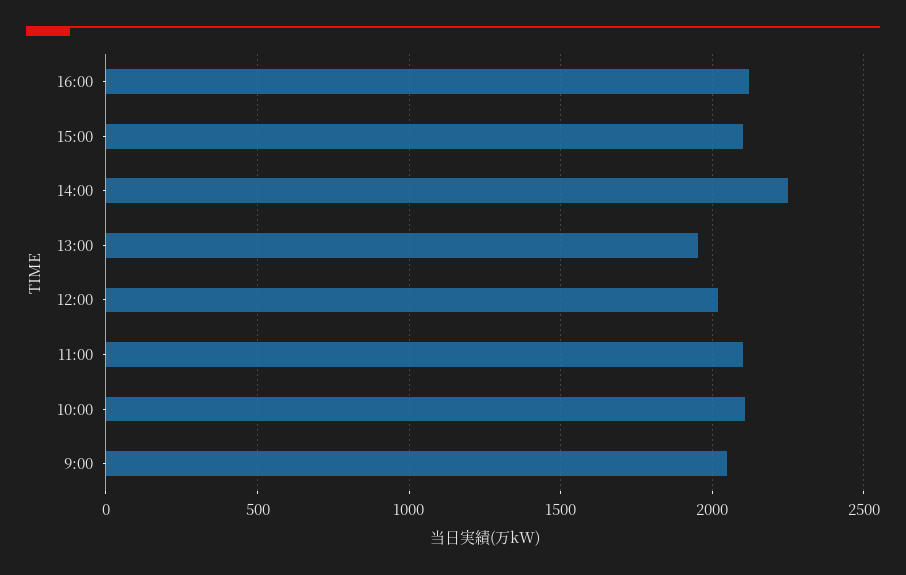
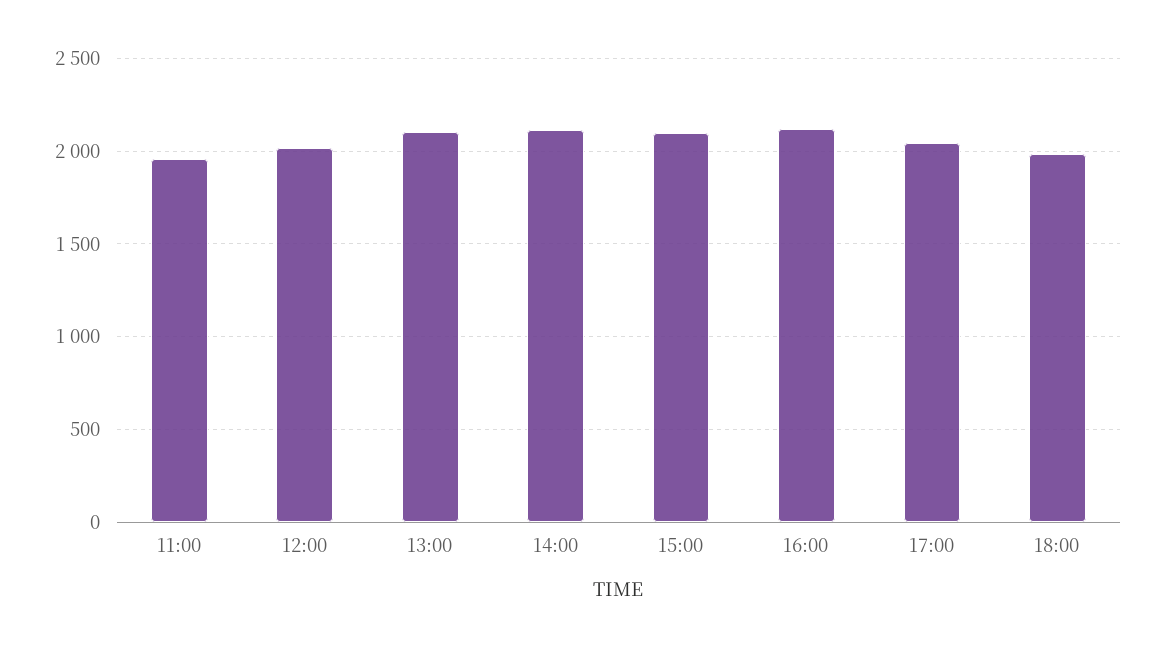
14:00: 2250 -> 2100
13:00: 1950 -> 2100
11:00: 2100 -> 1950
10:00: 2100 -> none
9:00: 2050 -> none
17:00: none -> 2050
18:00: none -> 2000

